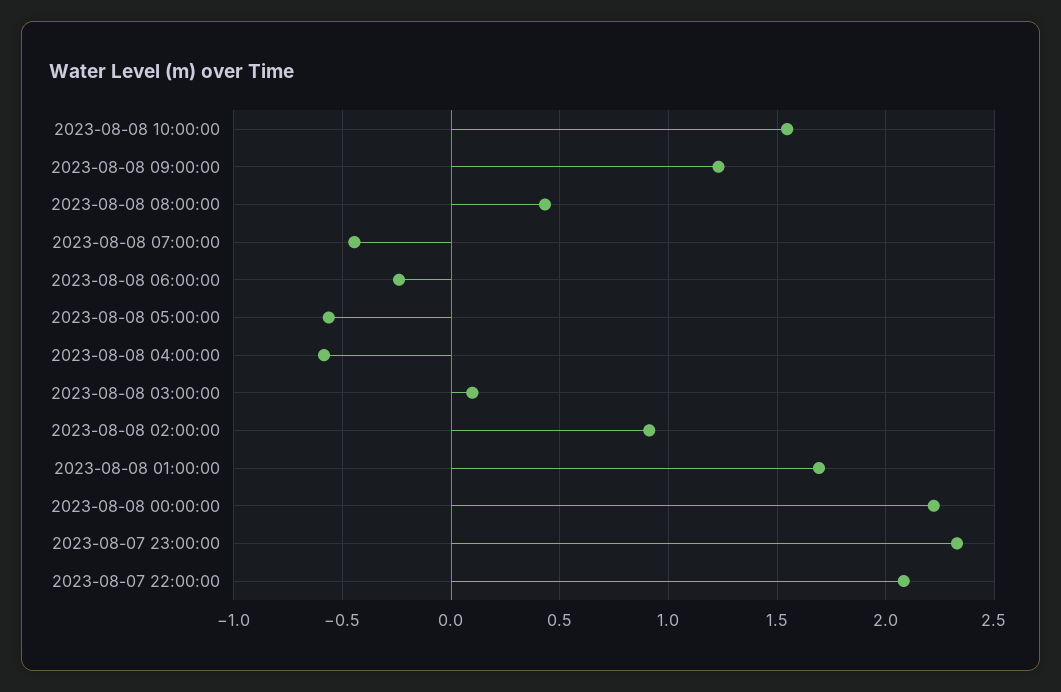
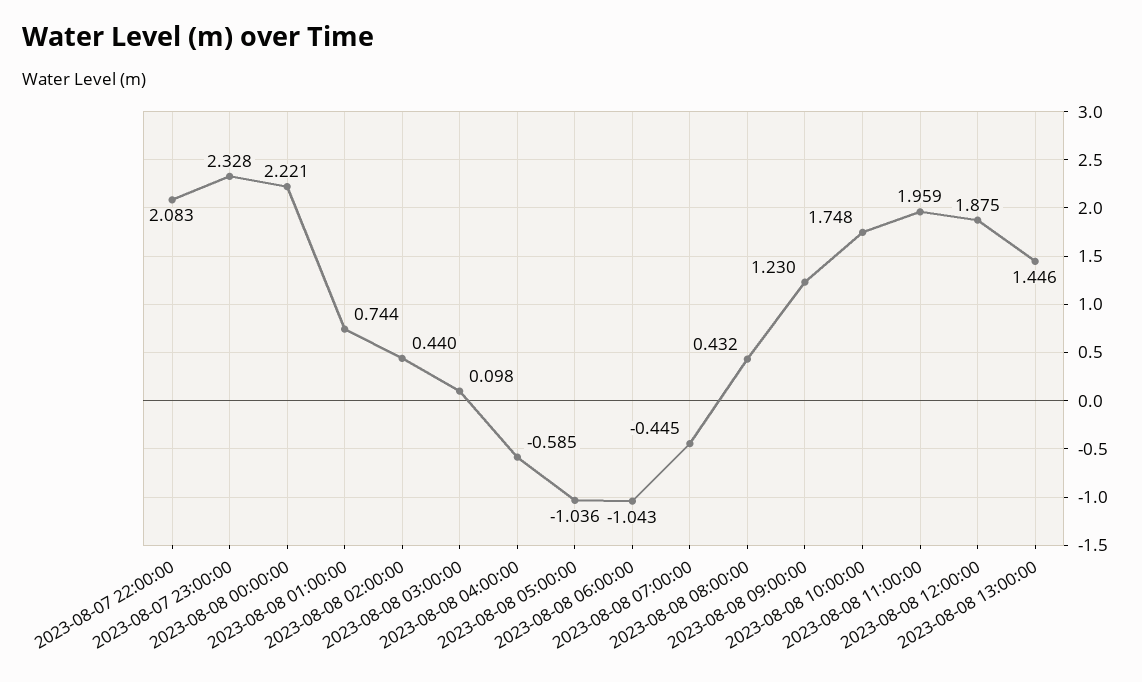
2023-08-08 10:00:00: 1.55 -> 1.748
2023-08-08 06:00:00: -0.25 -> -1.043
2023-08-08 05:00:00: -0.55 -> -1.036
2023-08-08 02:00:00: 0.9 -> 0.44
2023-08-08 01:00:00: 1.7 -> 0.744
2023-08-08 11:00:00: none -> 1.959
2023-08-08 12:00:00: none -> 1.875
2023-08-08 13:00:00: none -> 1.446

